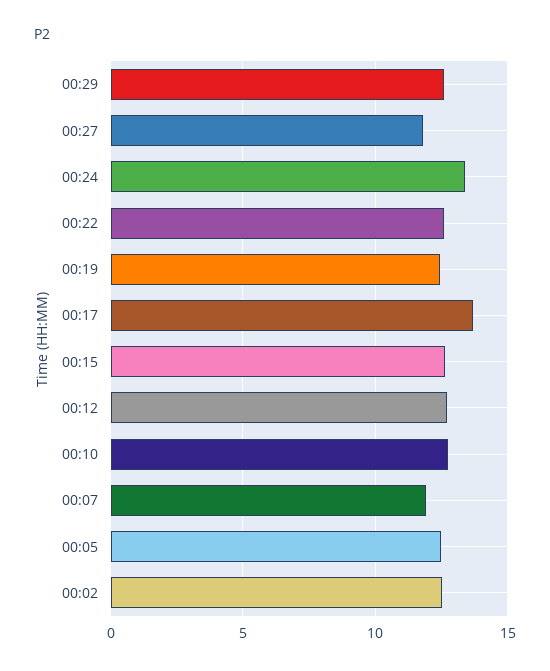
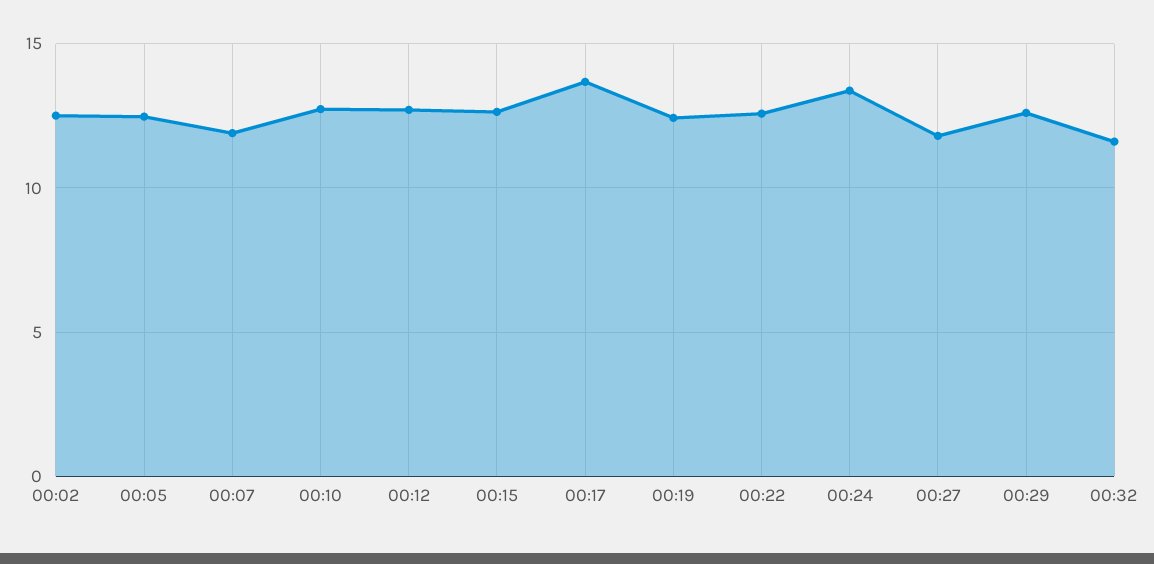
00:32: none -> 11.5

